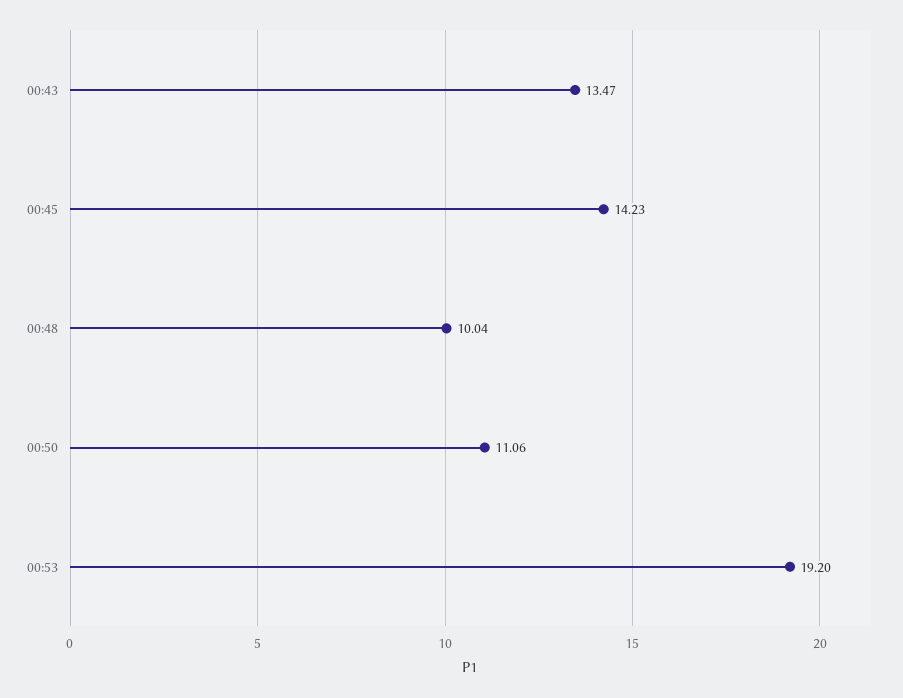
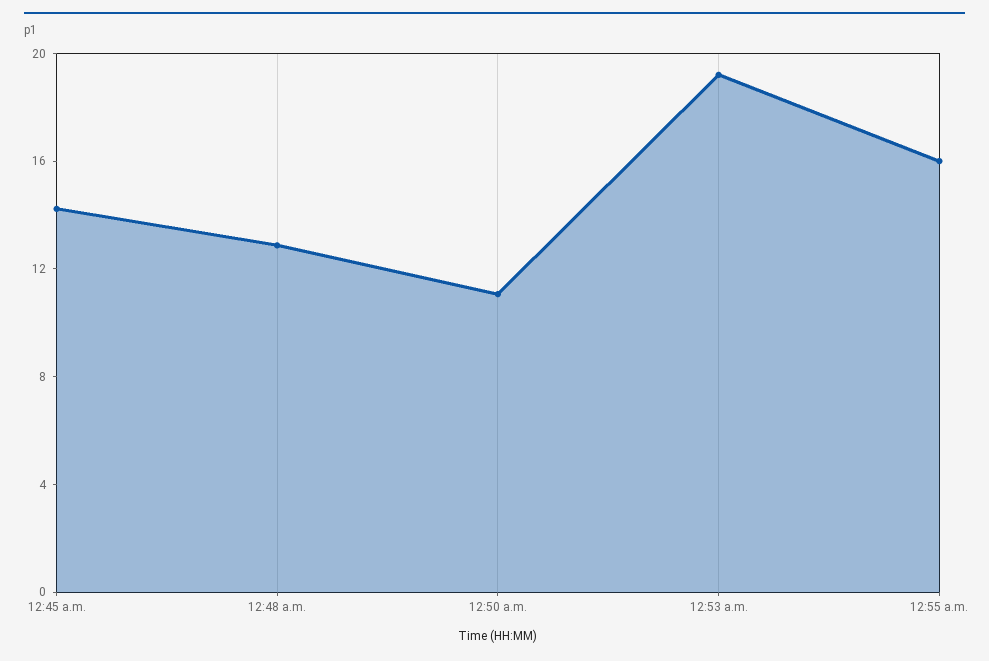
00:43: 13.47 -> none
00:48: 10.04 -> 13
12:55 a.m.: none -> 16

